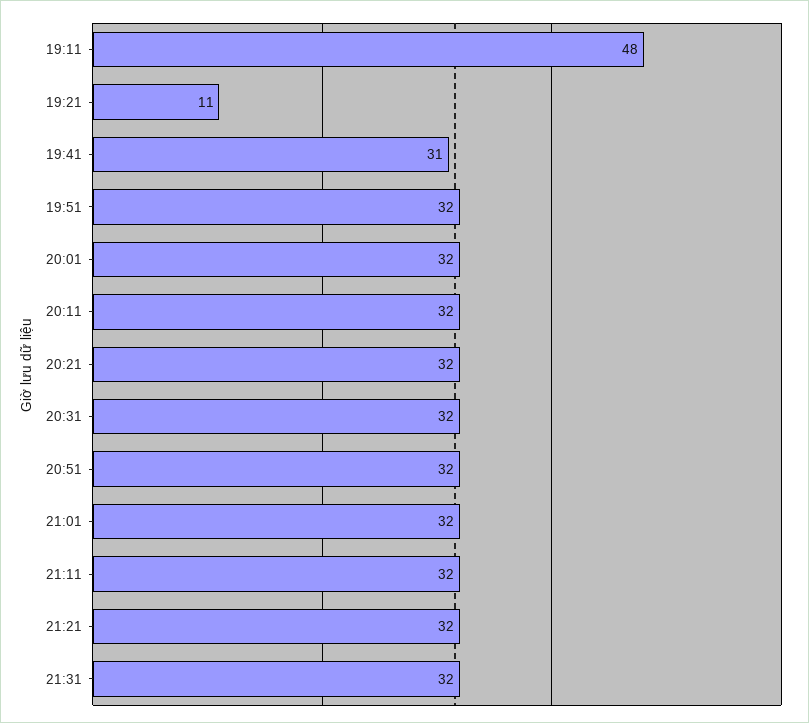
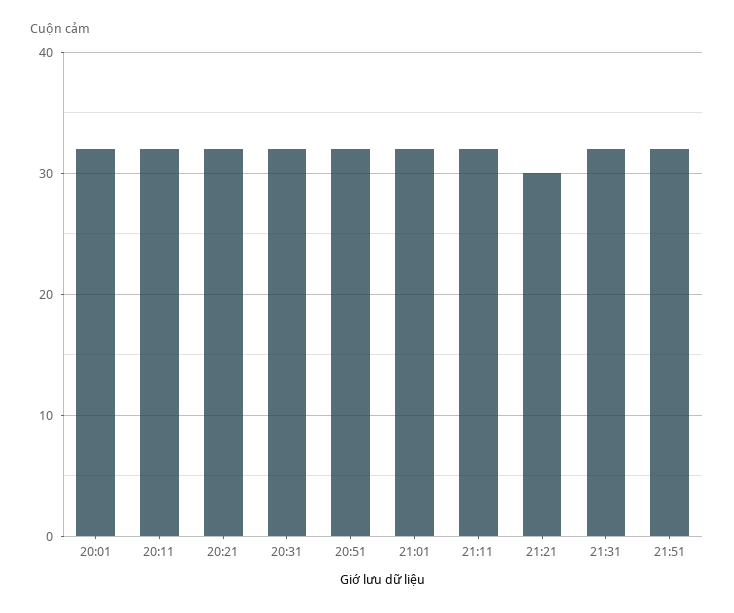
19:11: 48 -> none
19:21: 11 -> none
19:41: 31 -> none
19:51: 32 -> none
21:21: 32 -> 30
21:51: none -> 32

